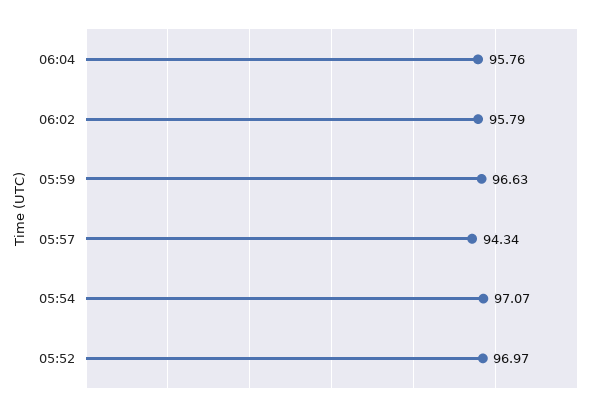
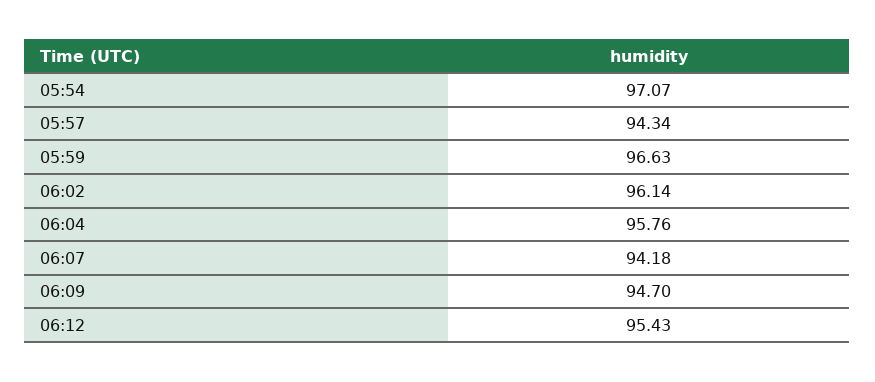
06:02: 95.79 -> 96.14
05:52: 96.97 -> none
06:07: none -> 94.18
06:09: none -> 94.7
06:12: none -> 95.43

